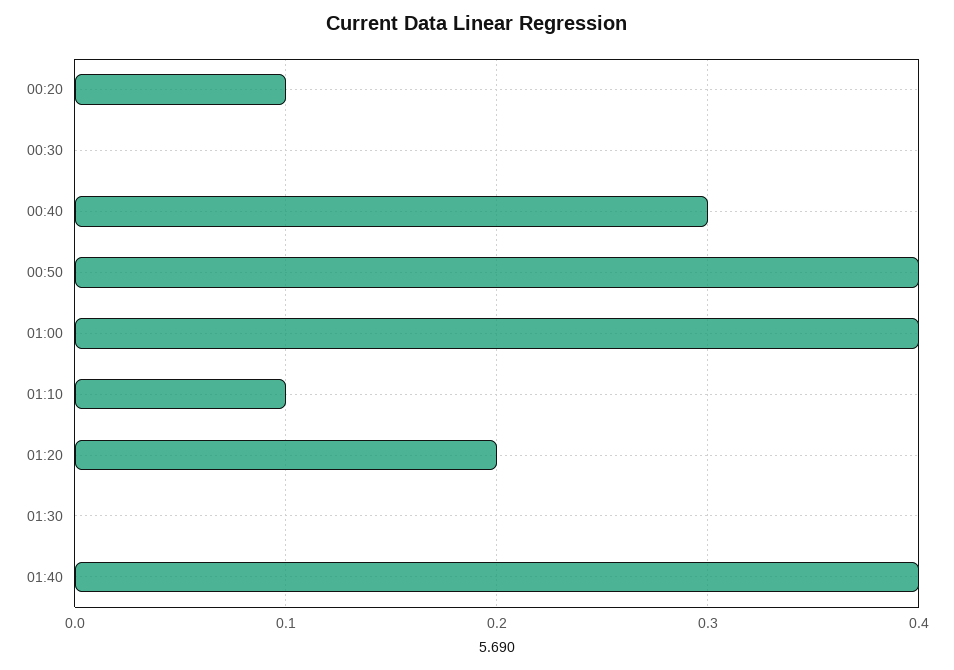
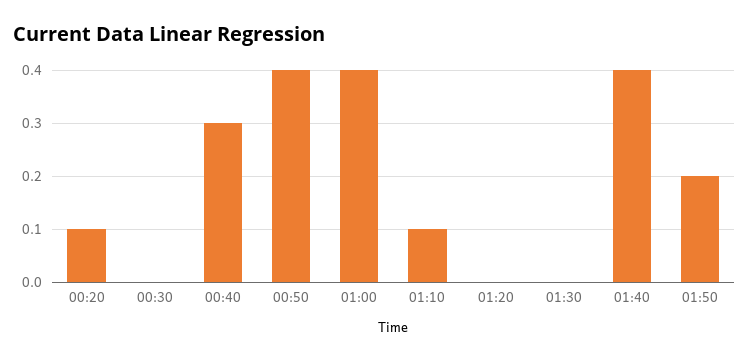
01:20: 0.2 -> 0
01:50: none -> 0.2

